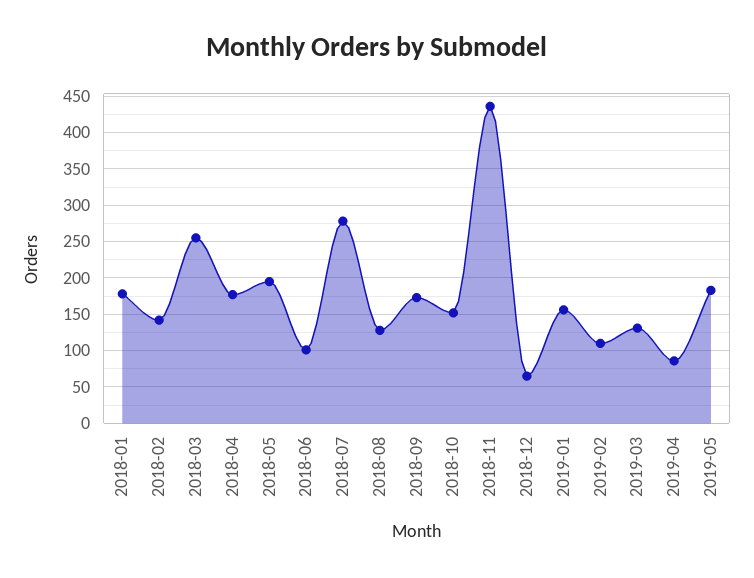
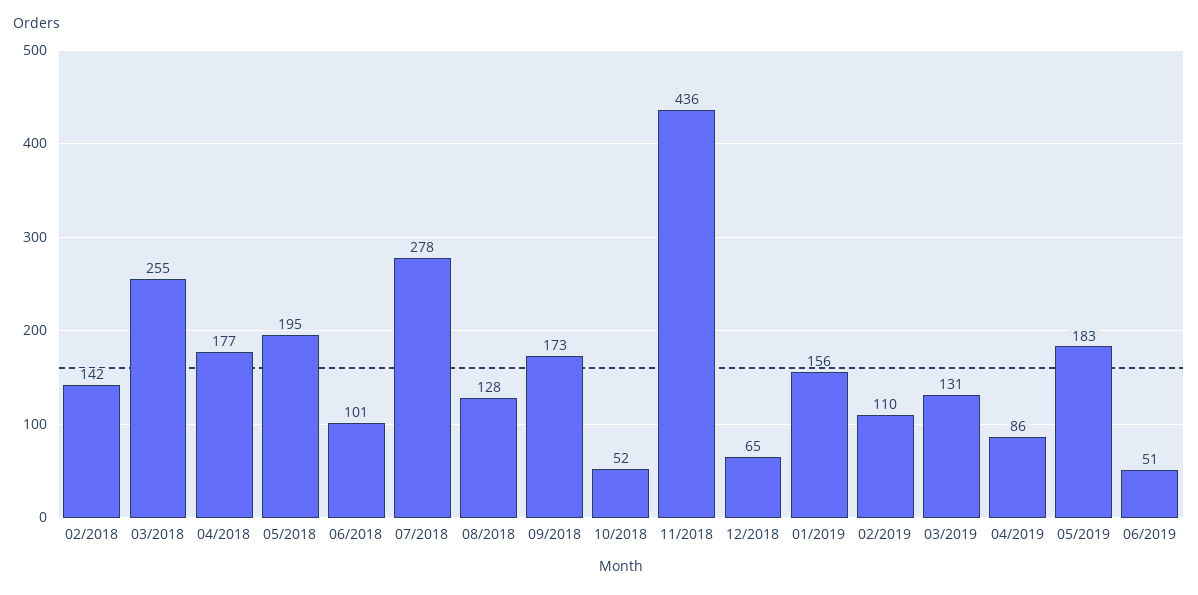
2018-01: 180 -> none
2018-10: 150 -> 52
06/2019: none -> 51

